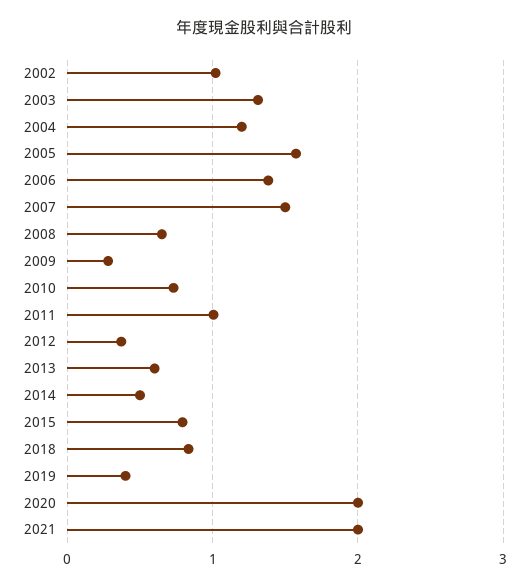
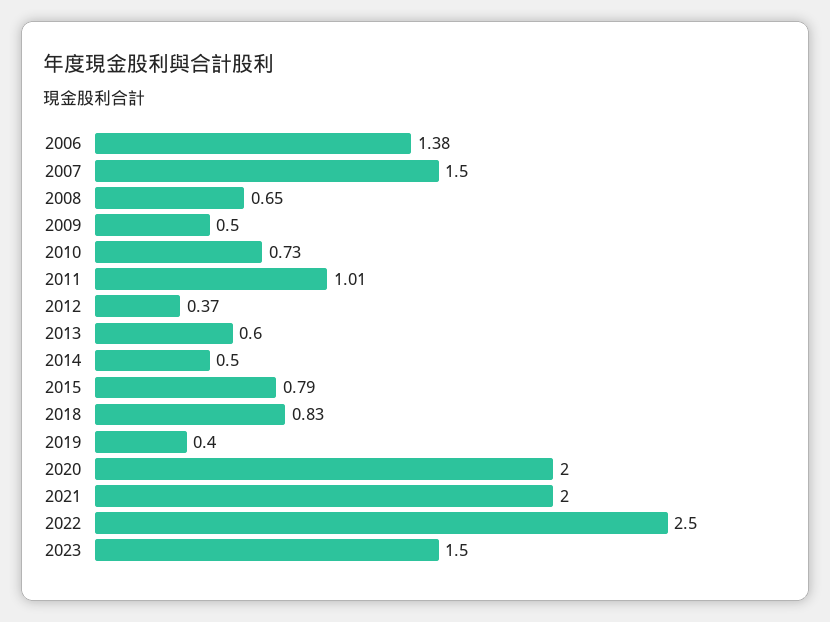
2002: 1 -> none
2003: 1.3 -> none
2004: 1.2 -> none
2005: 1.6 -> none
2009: 0.3 -> 0.5
2022: none -> 2.5
2023: none -> 1.5

